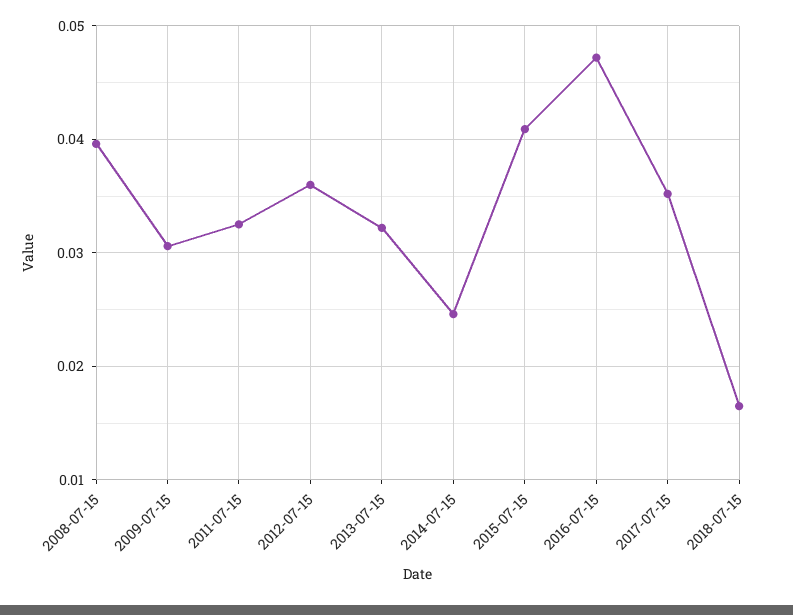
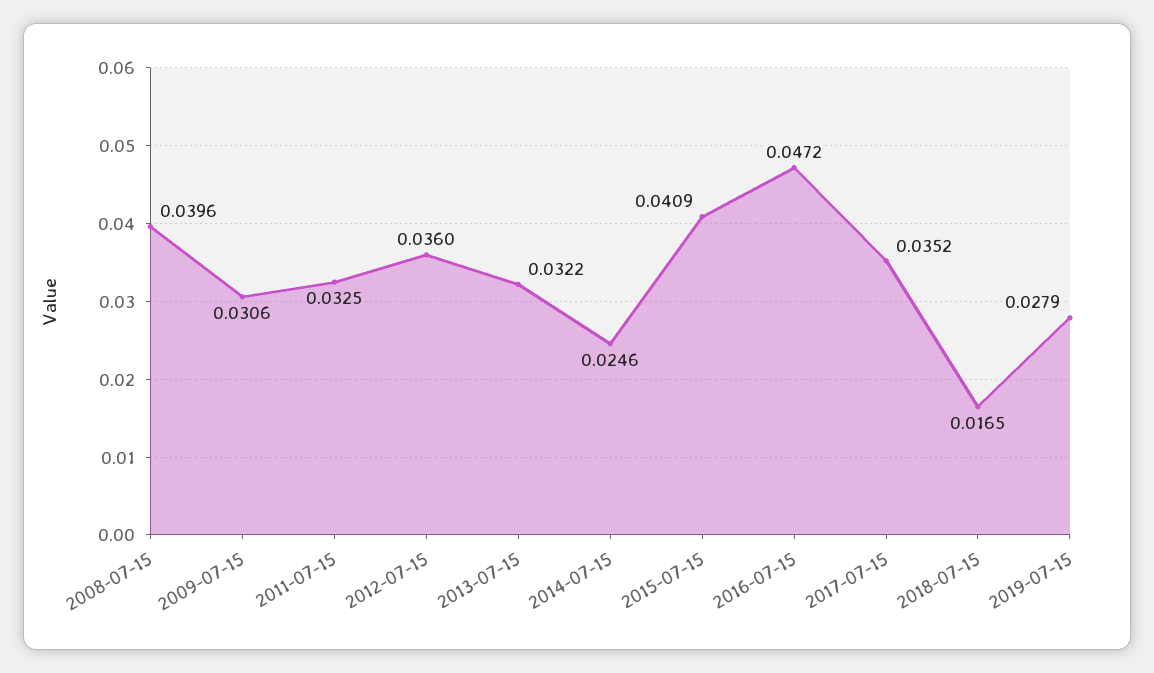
2019-07-15: none -> 0.0279

